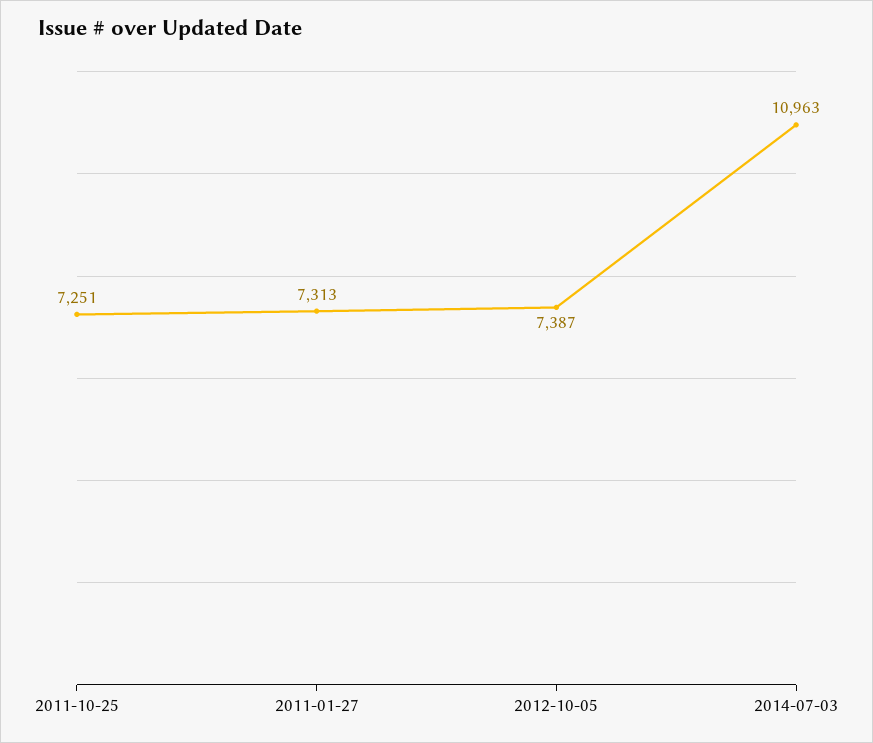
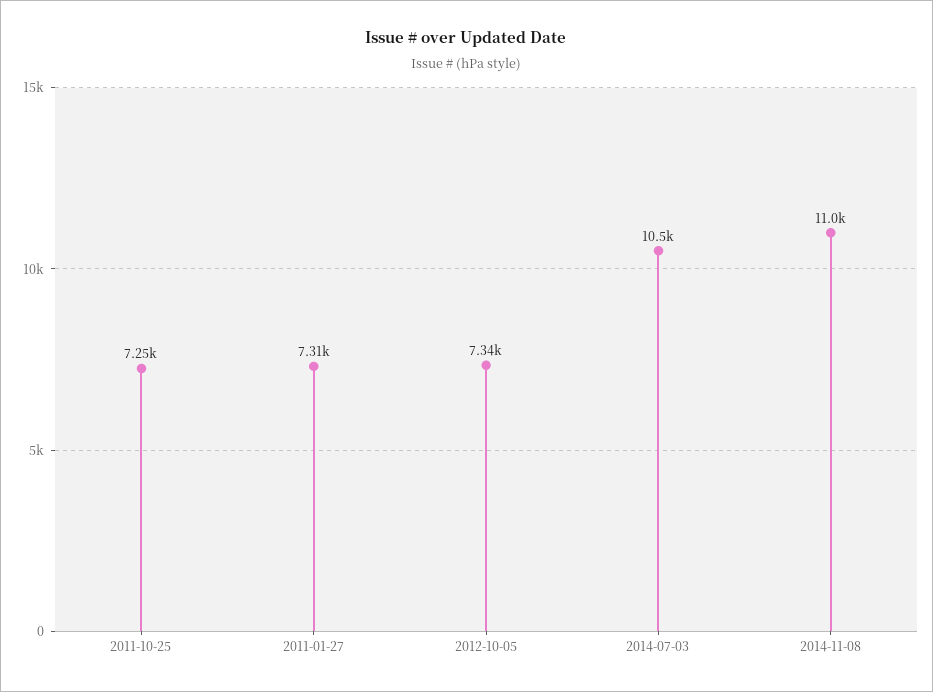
2012-10-05: 7387 -> 7340
2014-07-03: 10963 -> 10500
2014-11-08: none -> 11000

